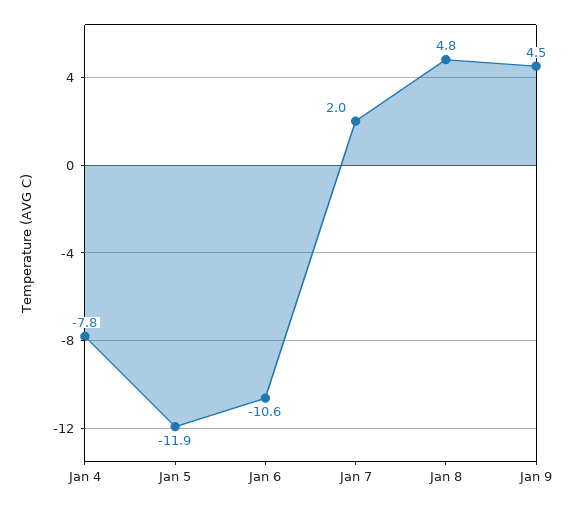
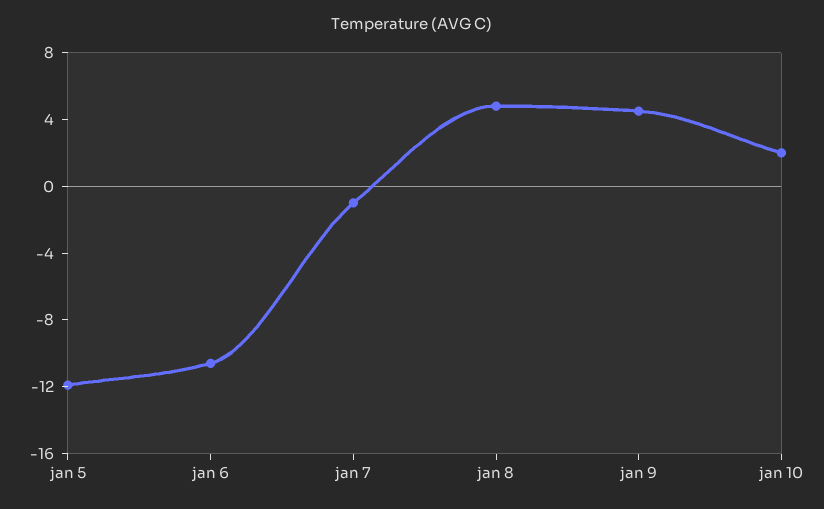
Jan 4: -7.8 -> none
Jan 7: 2 -> -1
jan 10: none -> 2

